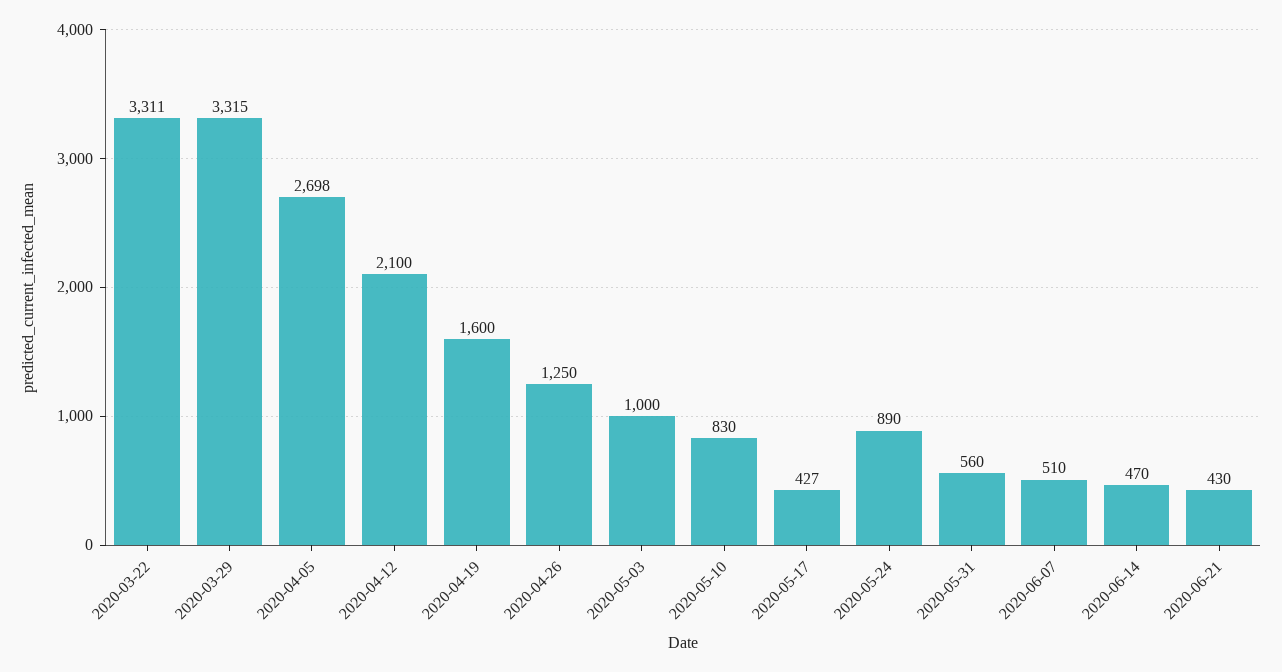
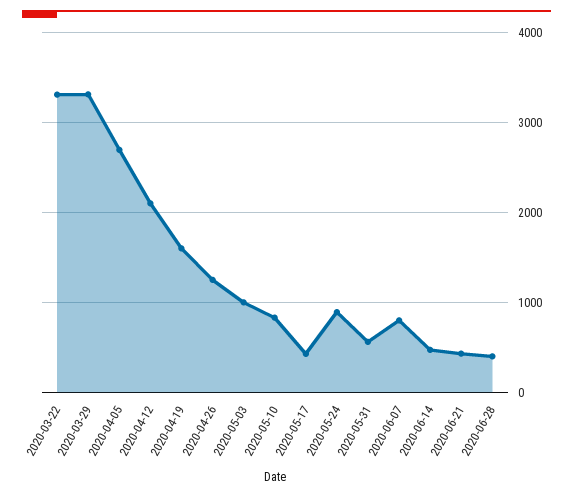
2020-06-07: 510 -> 800
2020-06-28: none -> 400

